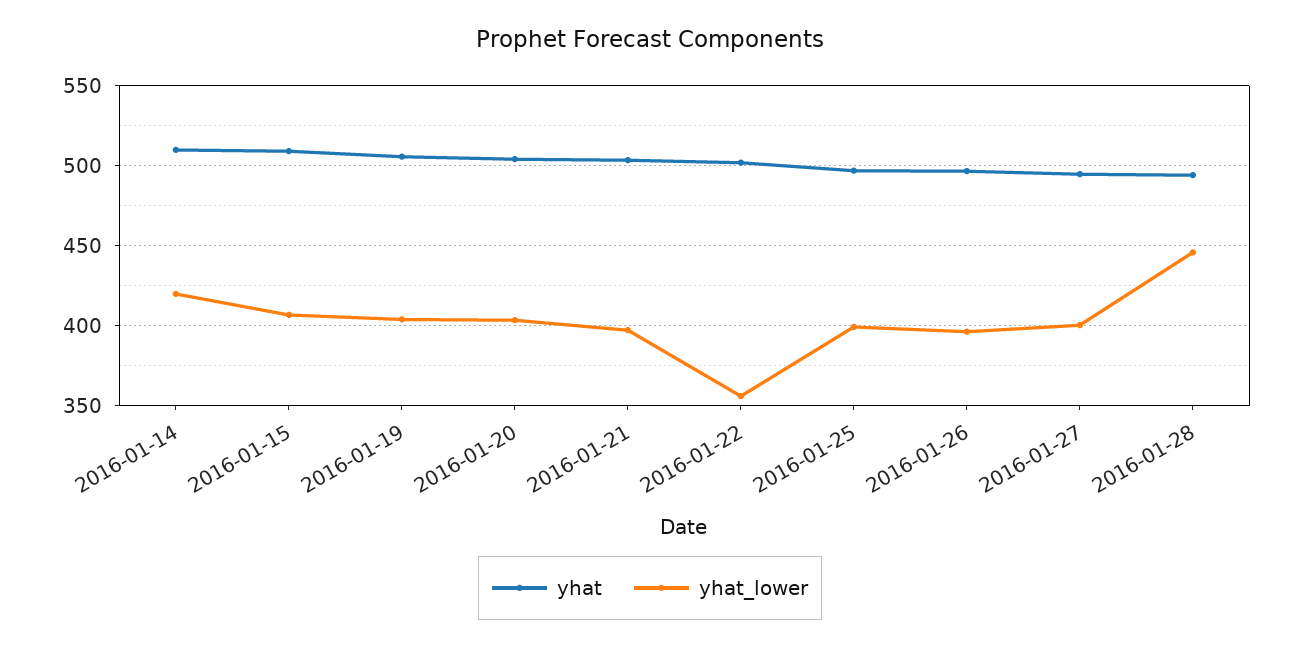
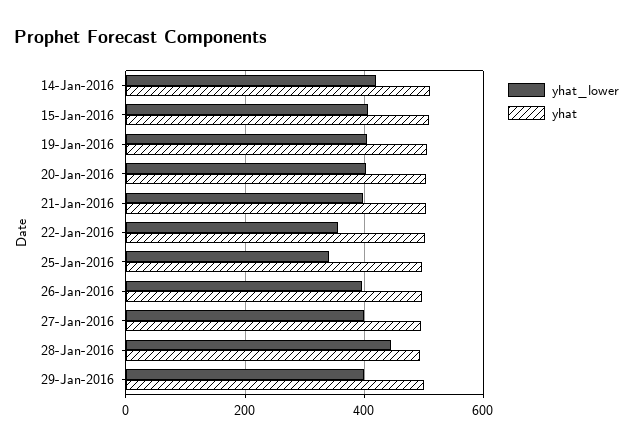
yhat_lower, 2016-01-25: 400 -> 340
yhat_lower, 29-Jan-2016: none -> 400
yhat, 29-Jan-2016: none -> 500

